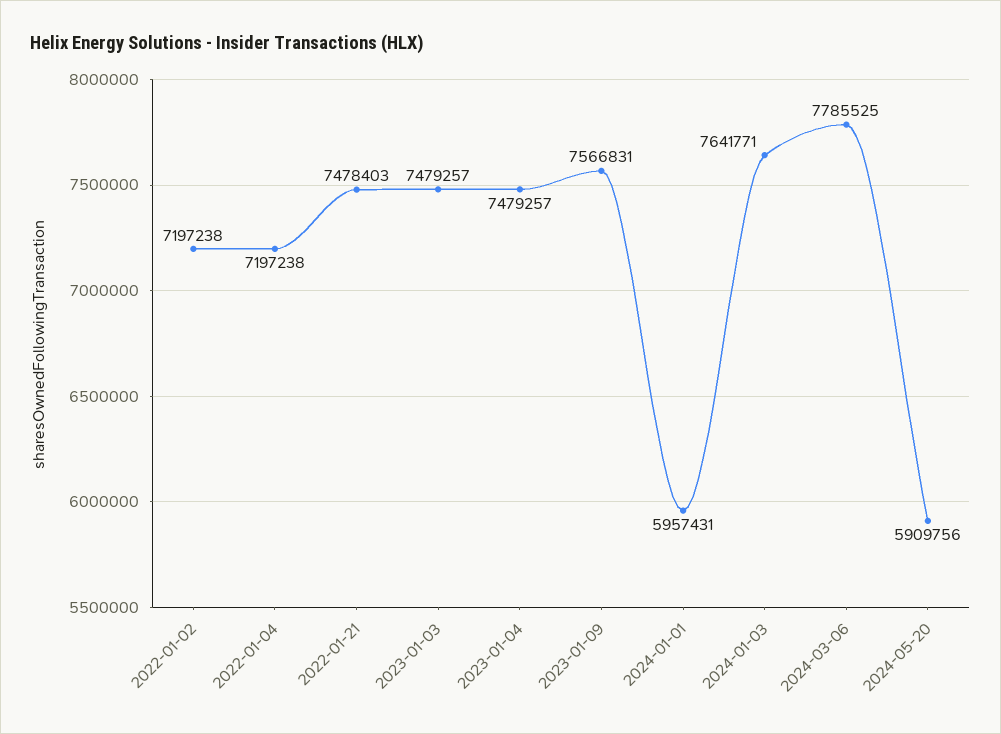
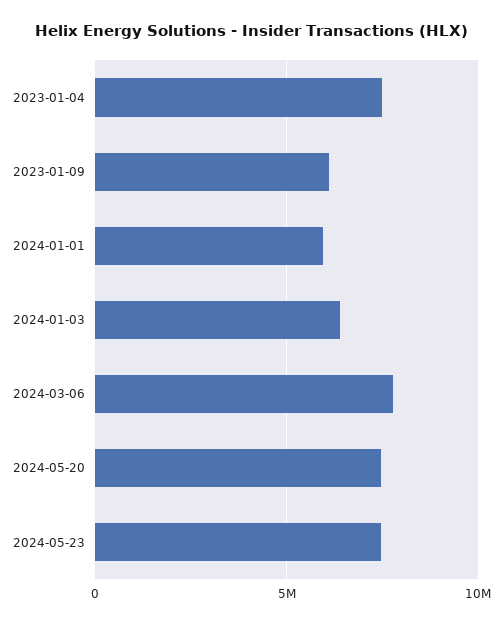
2022-01-02: 7197238 -> none
2022-01-04: 7197238 -> none
2022-01-21: 7478403 -> none
2023-01-03: 7479257 -> none
2023-01-09: 7566831 -> 6000000
2024-01-03: 7641771 -> 6500000
2024-05-20: 5909756 -> 7500000
2024-05-23: none -> 7500000

